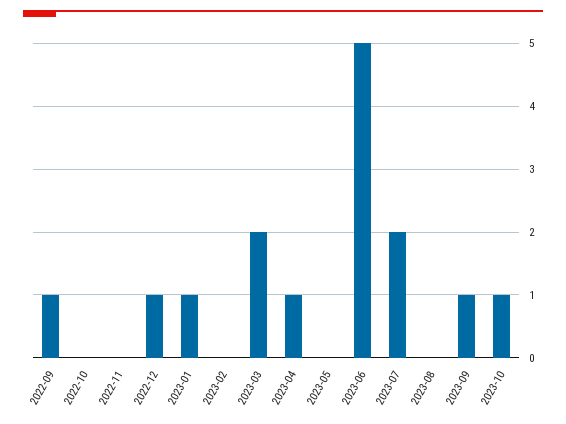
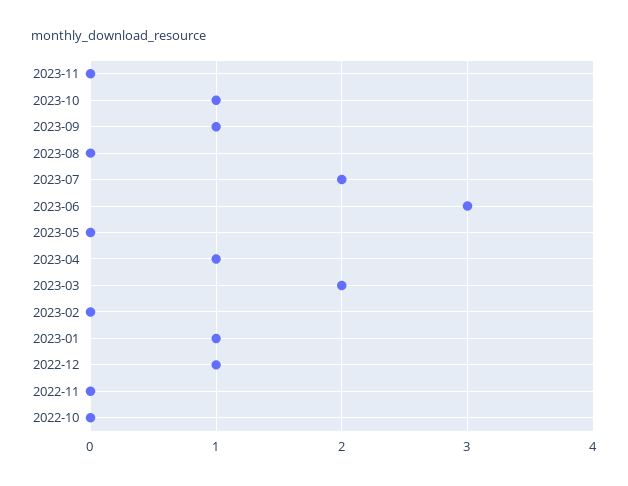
2022-09: 1 -> none
2023-06: 5 -> 3
2023-11: none -> 0

